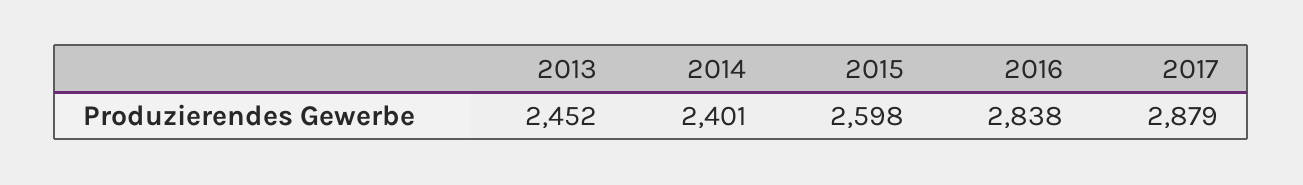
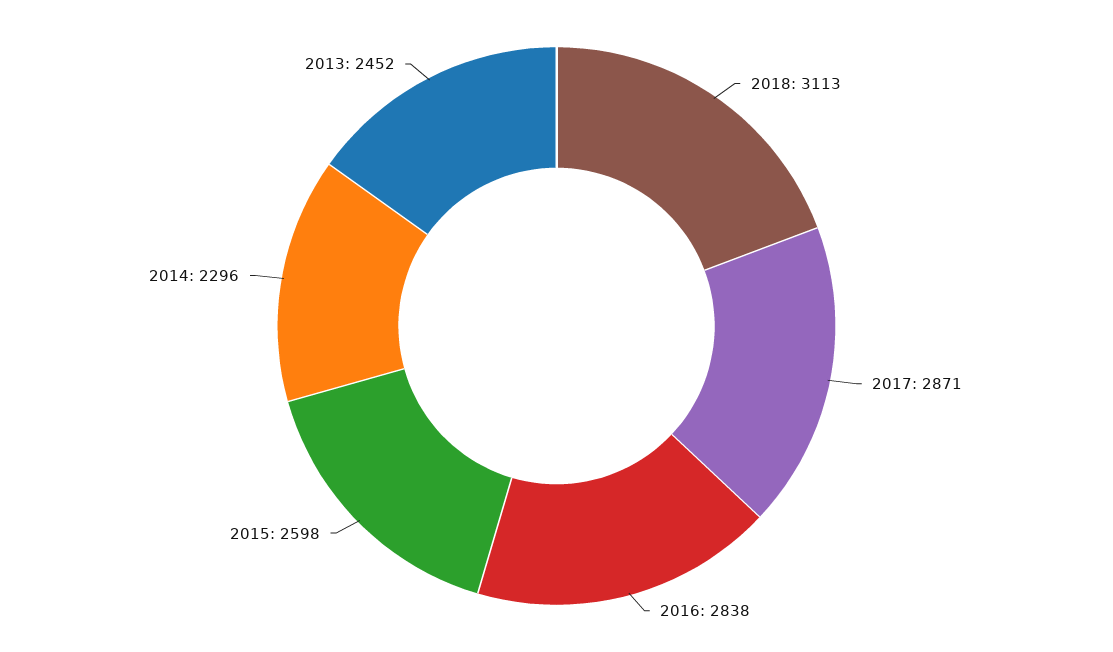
2014: 2401 -> 2296
2017: 2879 -> 2871
2018: none -> 3113

